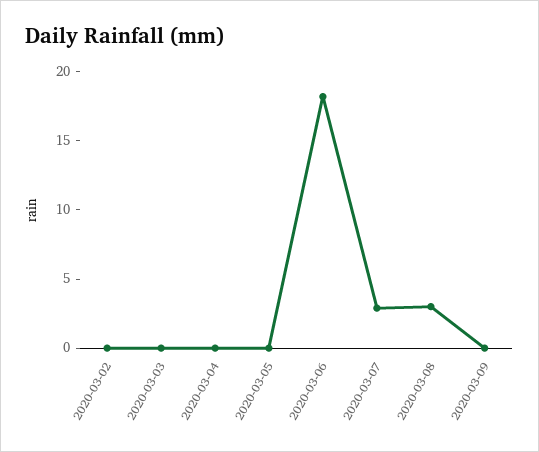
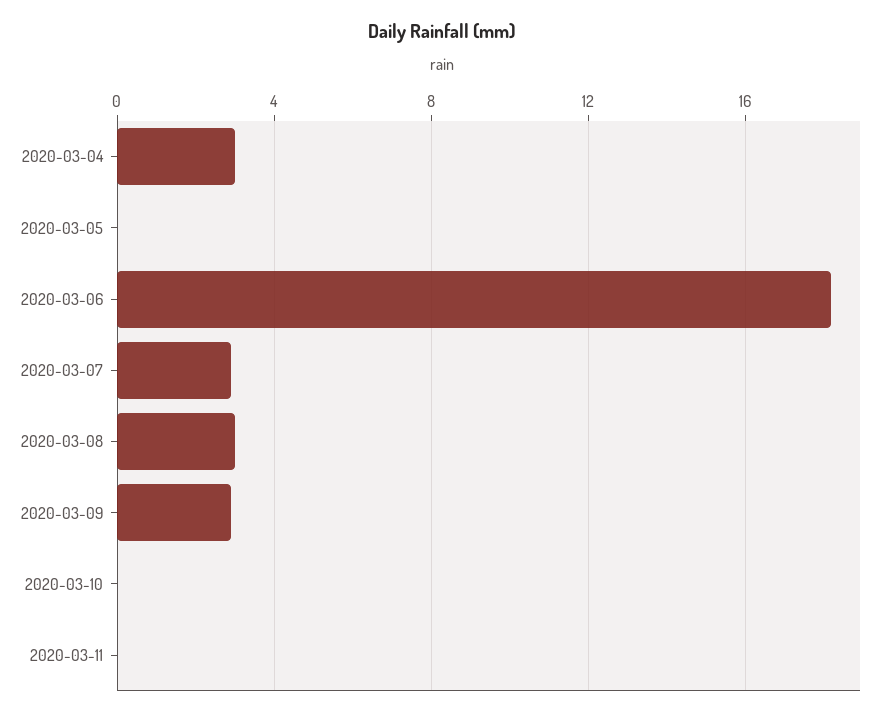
2020-03-02: 0 -> none
2020-03-03: 0 -> none
2020-03-04: 0 -> 3
2020-03-09: 0 -> 3
2020-03-10: none -> 0
2020-03-11: none -> 0

